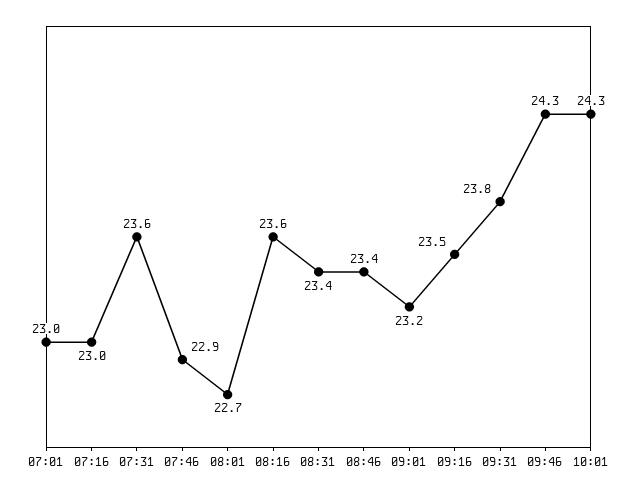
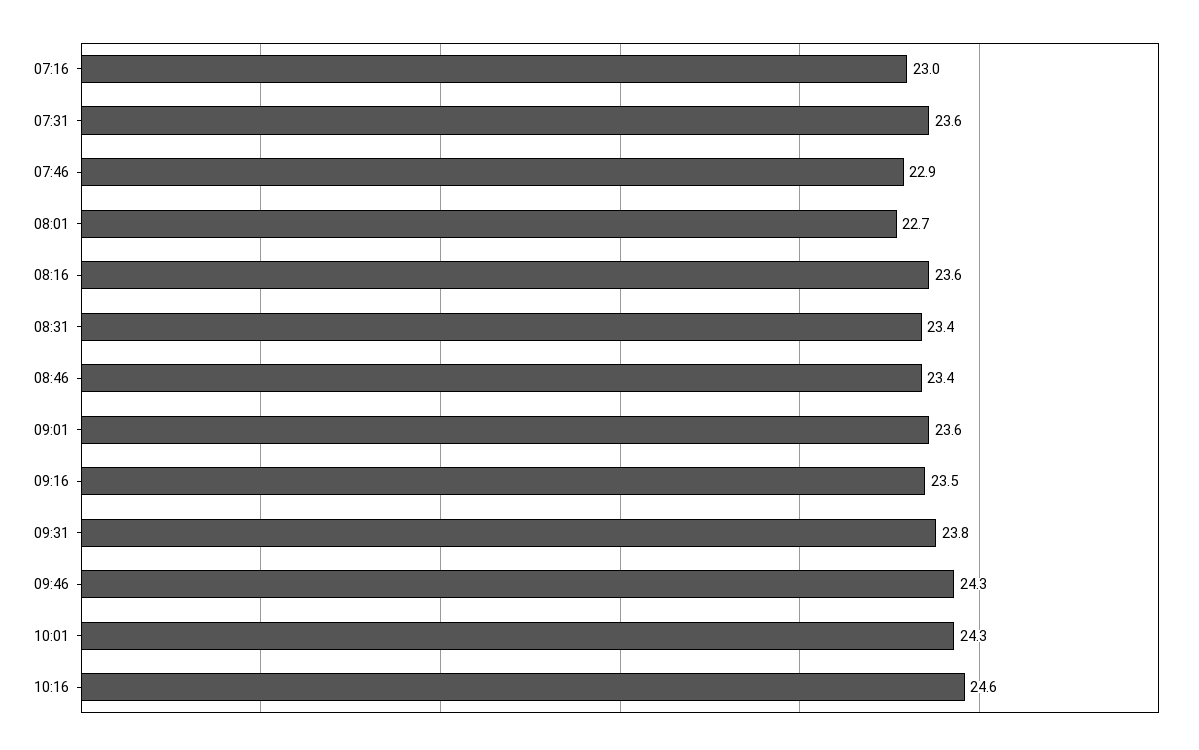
07:01: 23 -> none
09:01: 23.2 -> 23.6
10:16: none -> 24.6

